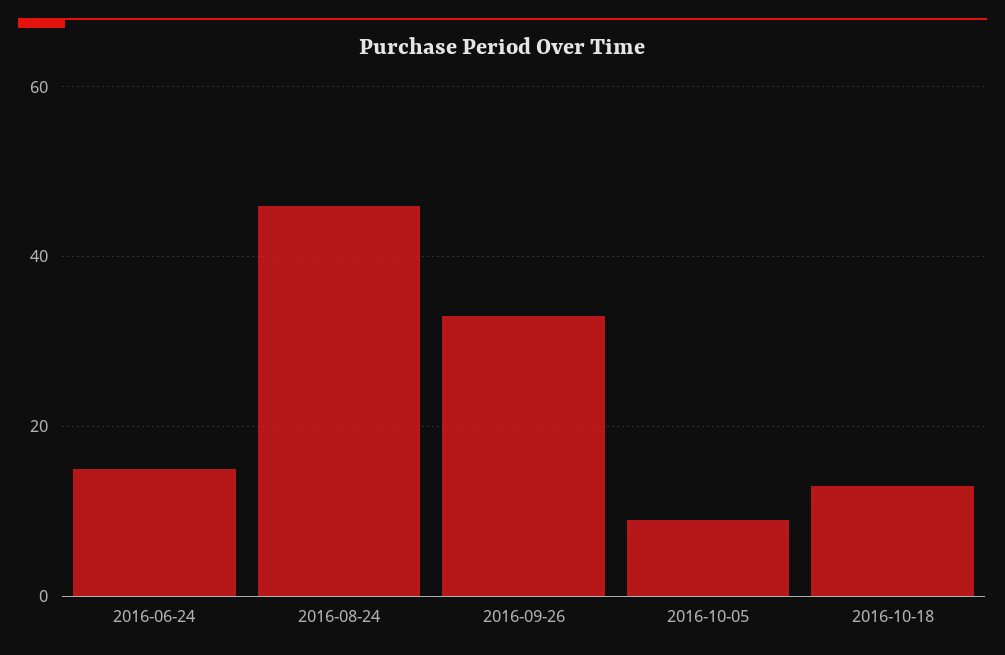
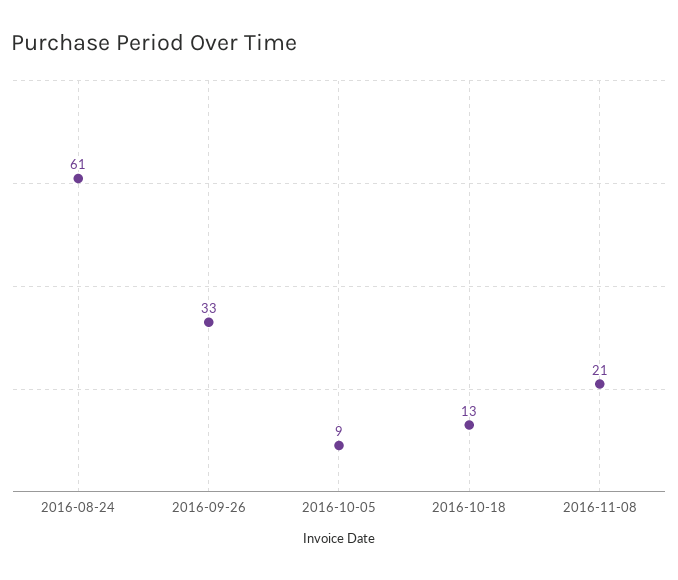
2016-06-24: 15 -> none
2016-08-24: 45 -> 61
2016-11-08: none -> 21

